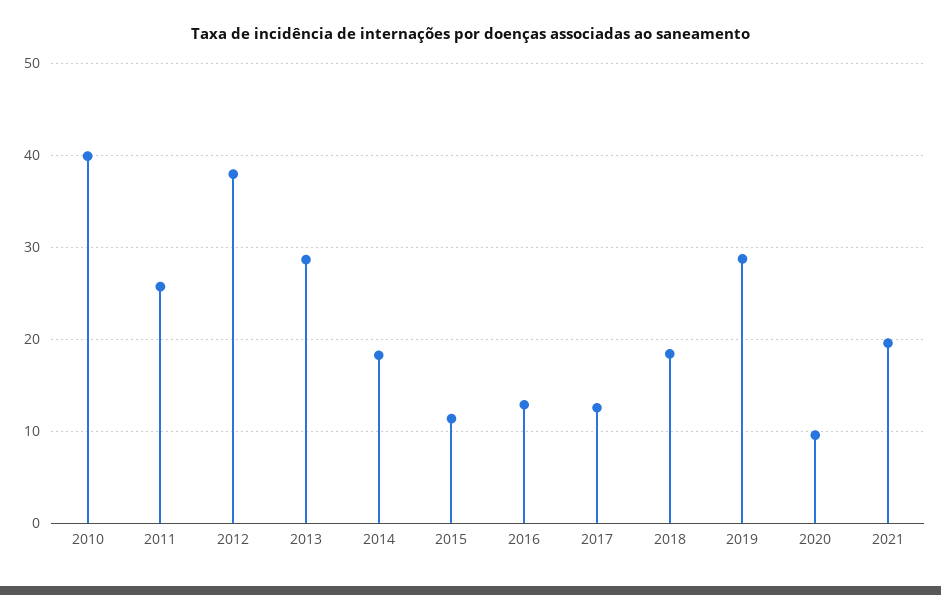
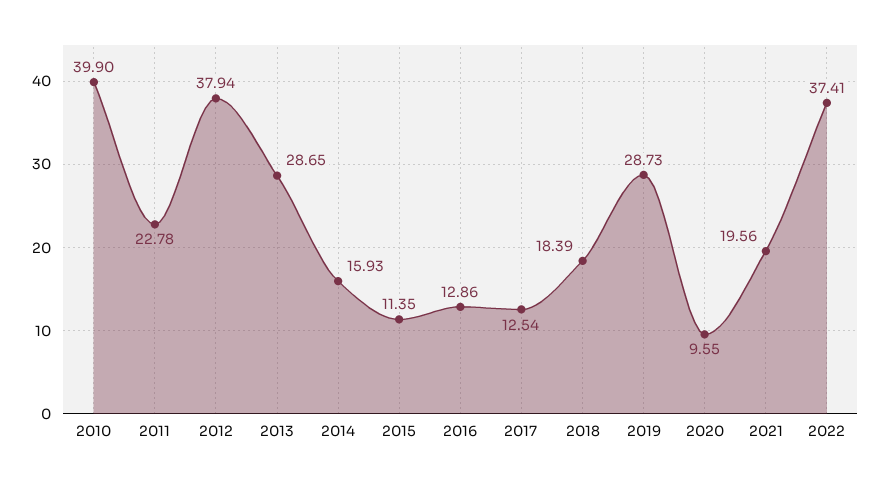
2011: 26 -> 22.78
2014: 18 -> 15.93
2022: none -> 37.41

